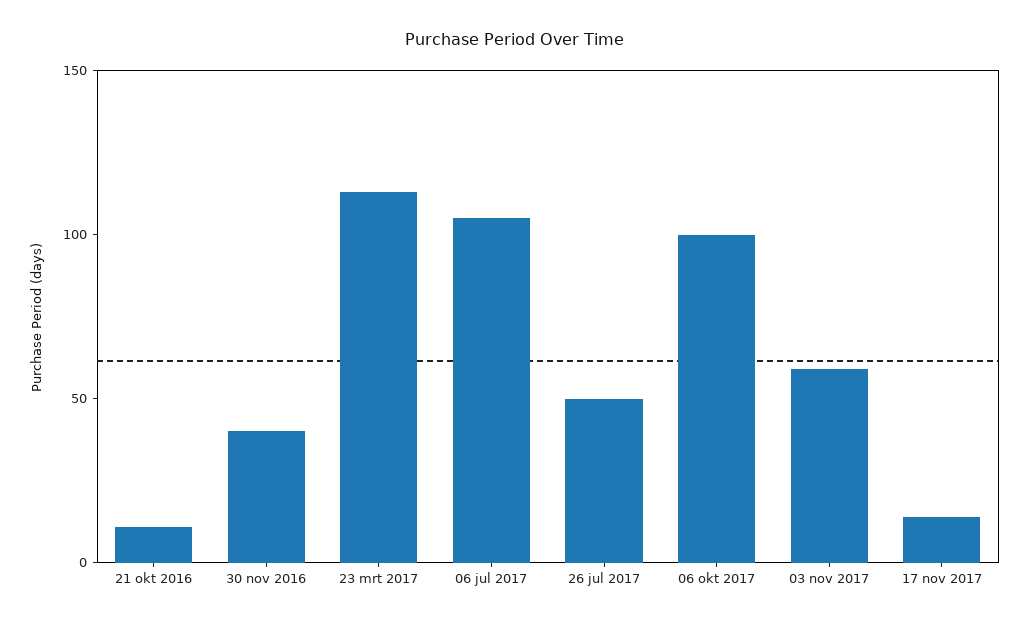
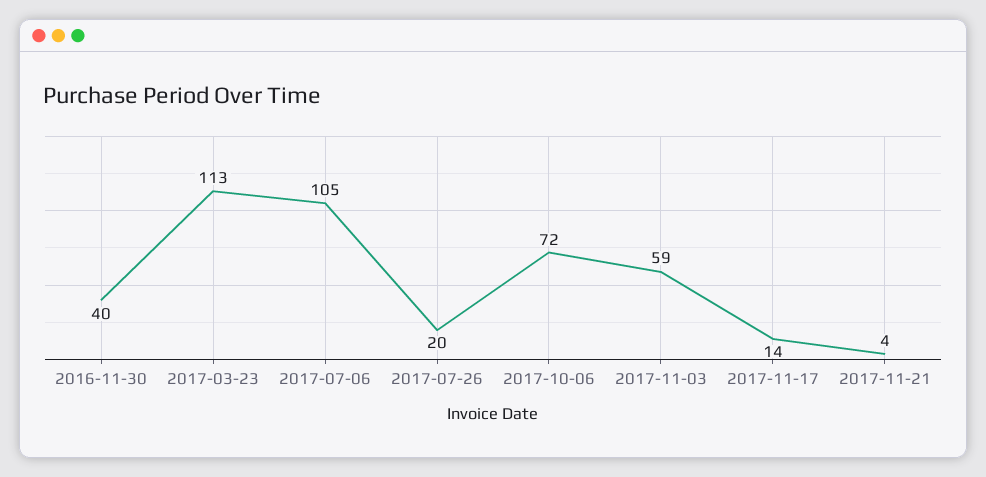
21 okt 2016: 10 -> none
26 jul 2017: 50 -> 20
06 okt 2017: 100 -> 72
2017-11-21: none -> 4

